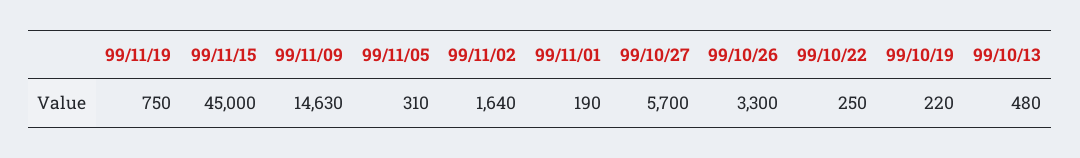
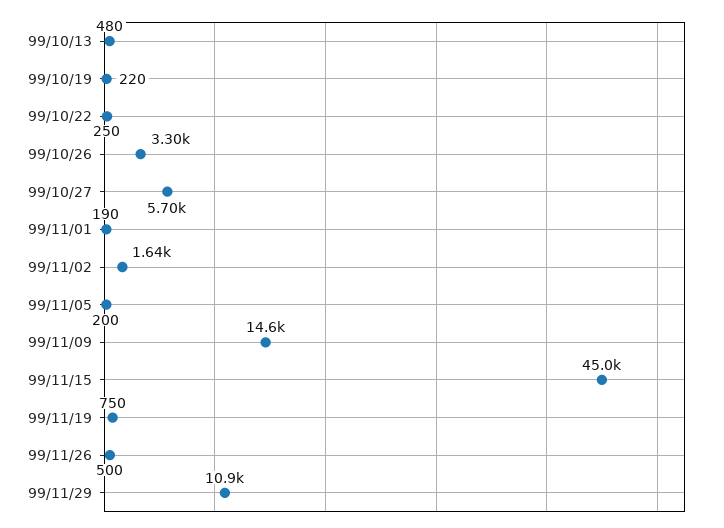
99/11/05: 310 -> 200
99/11/26: none -> 500
99/11/29: none -> 10900

